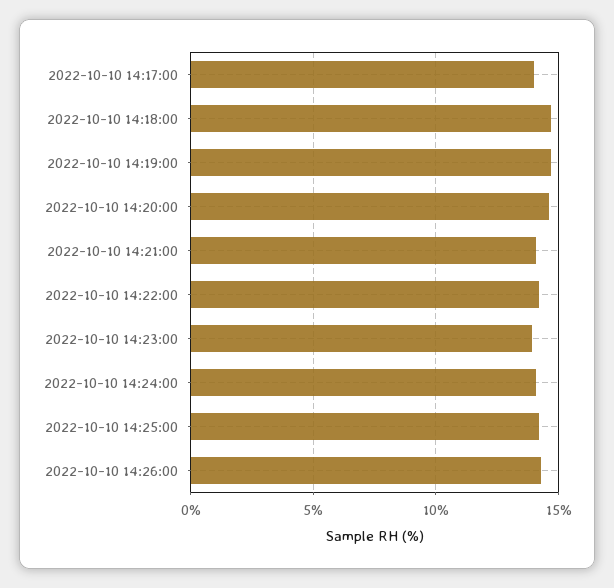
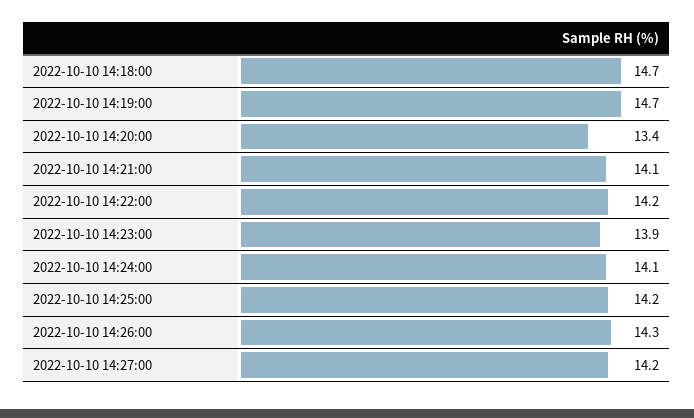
2022-10-10 14:17:00: 14 -> none
2022-10-10 14:20:00: 14.5 -> 13.4
2022-10-10 14:27:00: none -> 14.2

